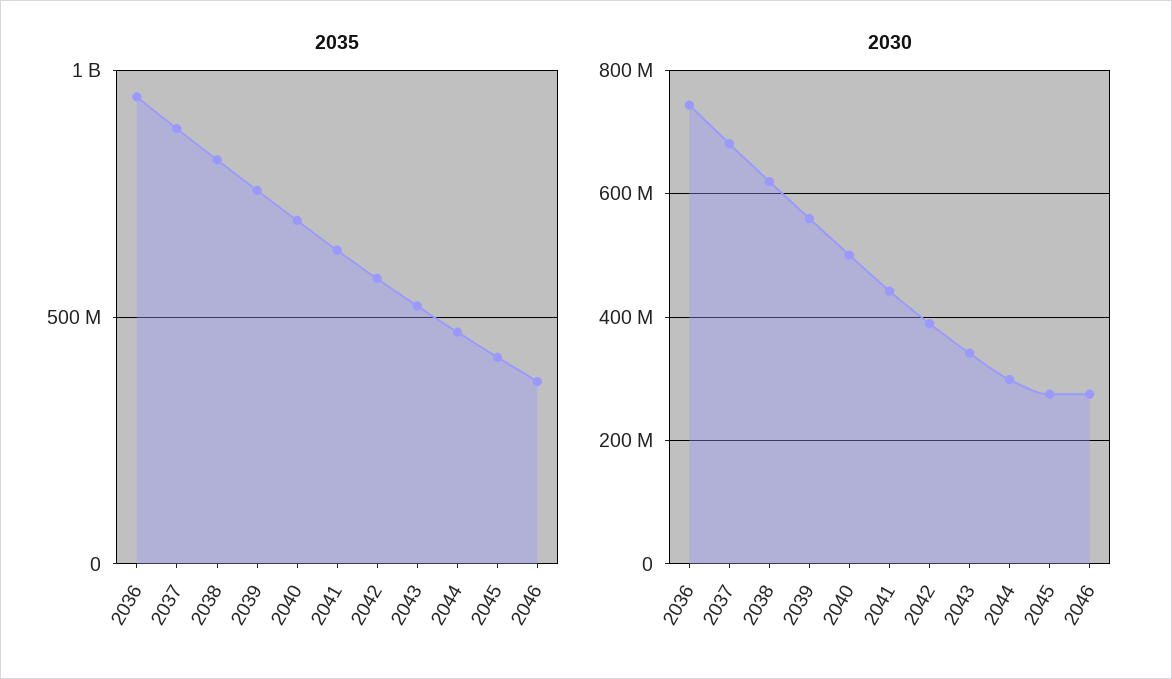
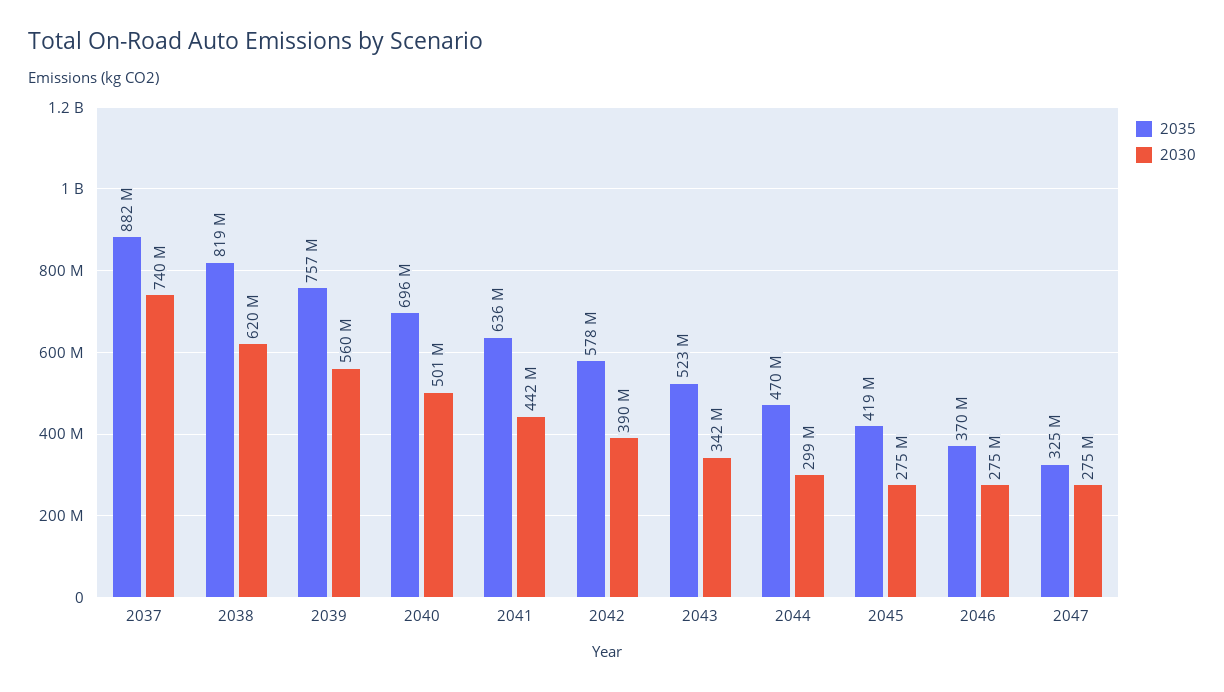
2035, 2036: 950000000 -> none
2030, 2036: 740000000 -> none
2030, 2037: 680000000 -> 740000000
2035, 2047: none -> 325000000
2030, 2047: none -> 275000000

